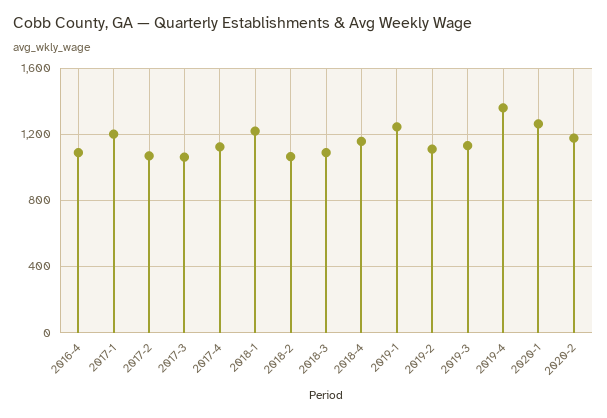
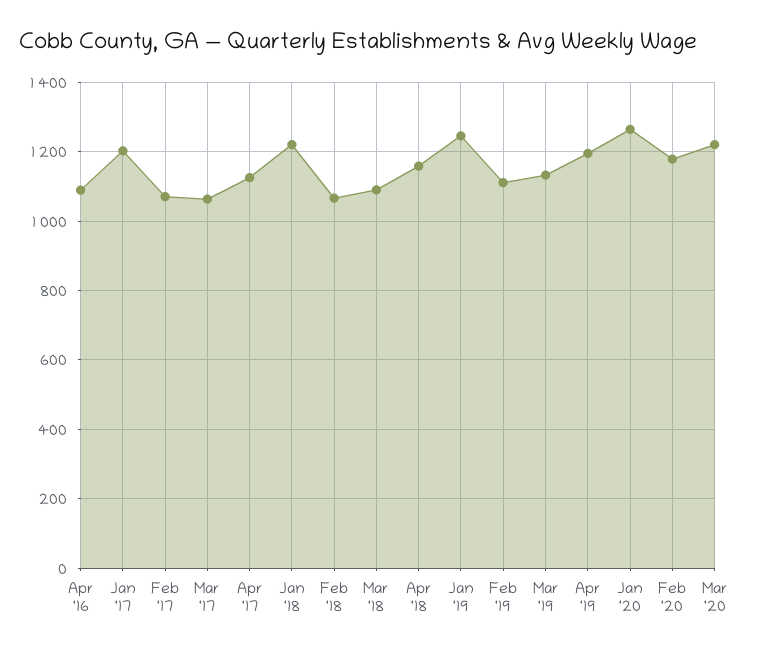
2019-4: 1350 -> 1200
Mar '20: none -> 1220

